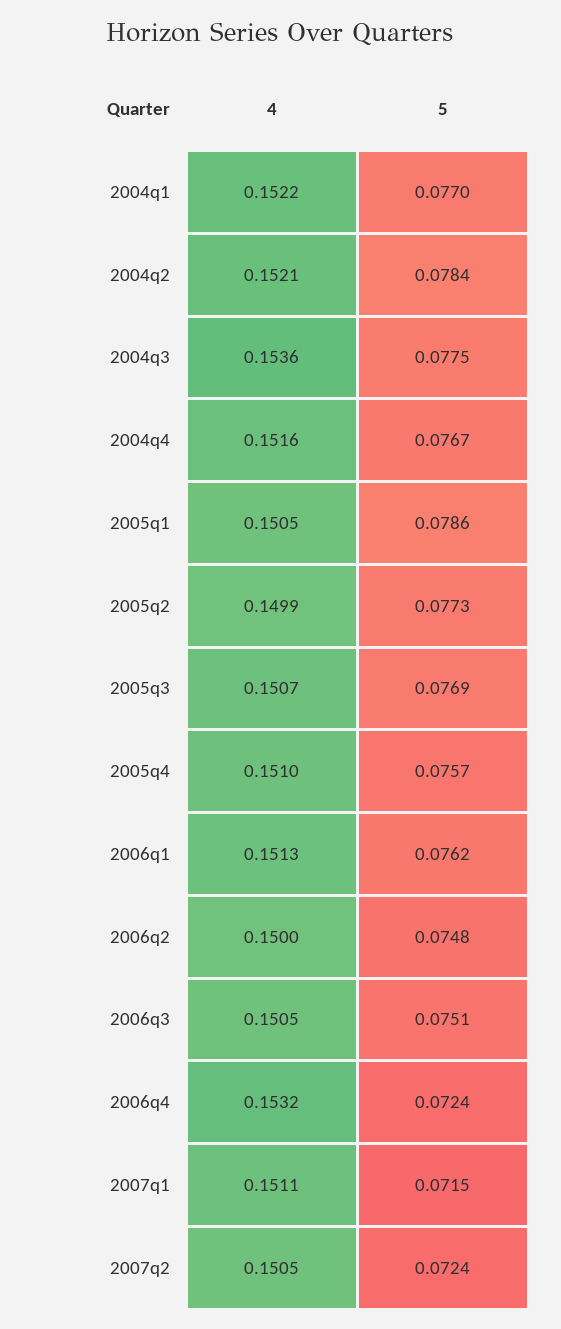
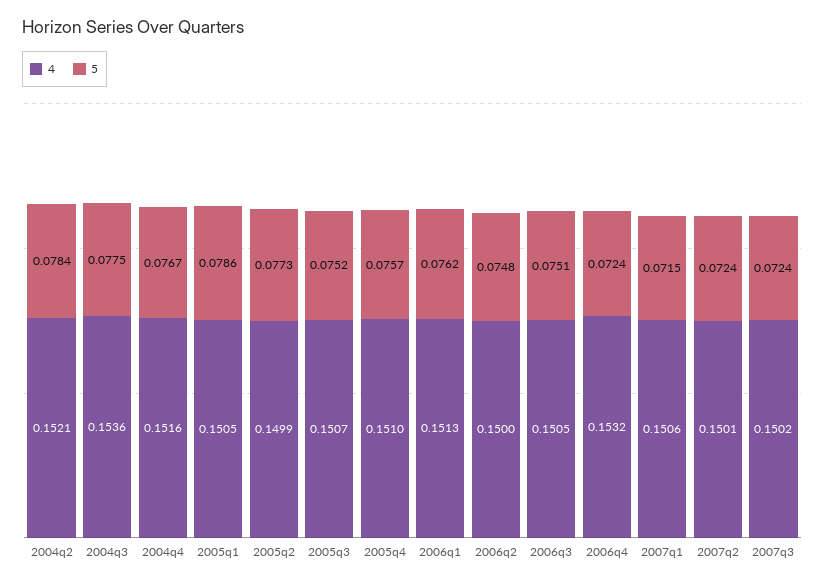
4, 2004q1: 0.1522 -> none
5, 2004q1: 0.077 -> none
5, 2005q3: 0.0769 -> 0.0752
4, 2007q1: 0.1511 -> 0.1506
4, 2007q2: 0.1505 -> 0.1501
4, 2007q3: none -> 0.1502
5, 2007q3: none -> 0.0724

